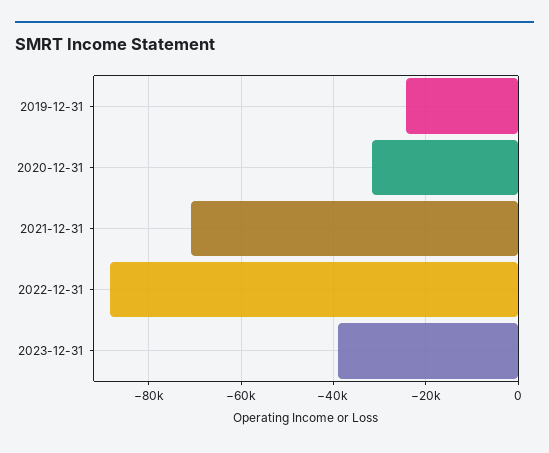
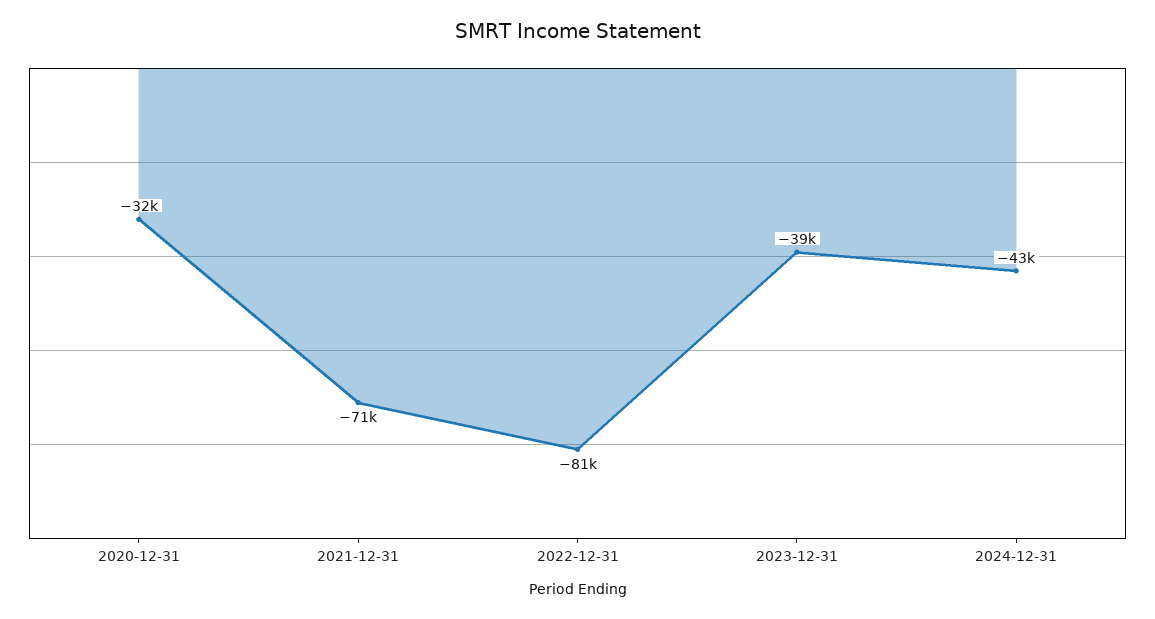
2019-12-31: -24000 -> none
2022-12-31: -88000 -> -81000
2024-12-31: none -> -43000

